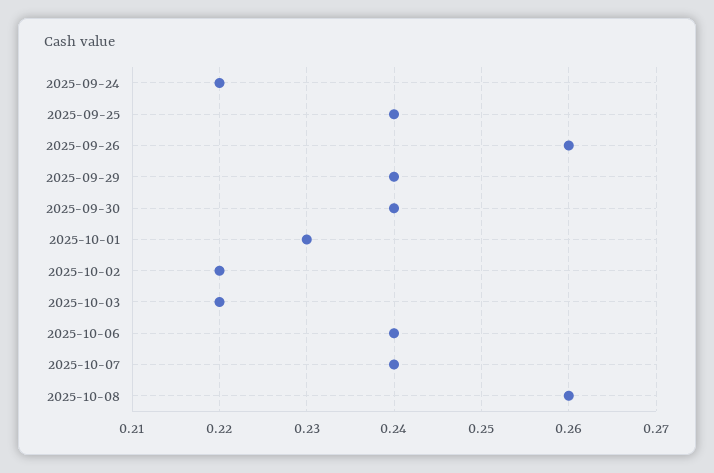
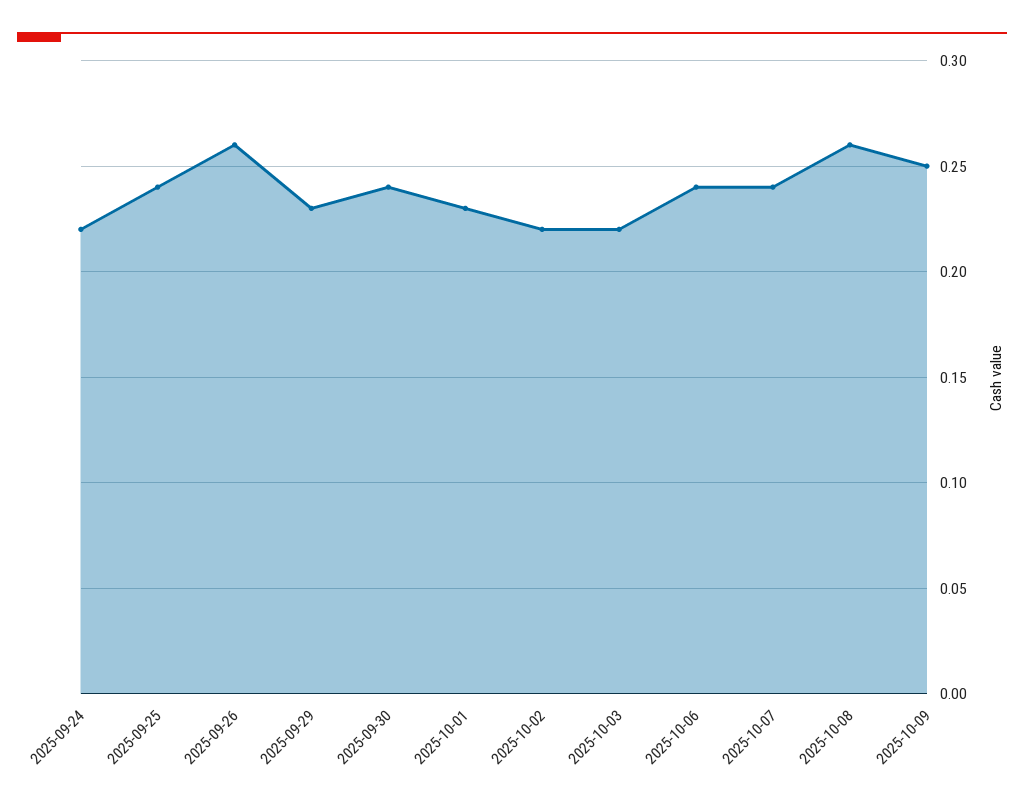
2025-09-29: 0.24 -> 0.23
2025-10-09: none -> 0.25

